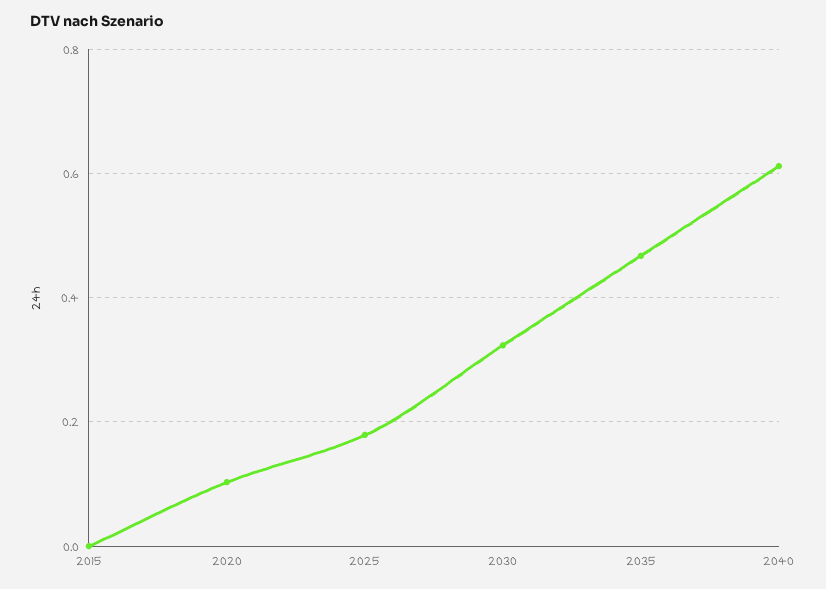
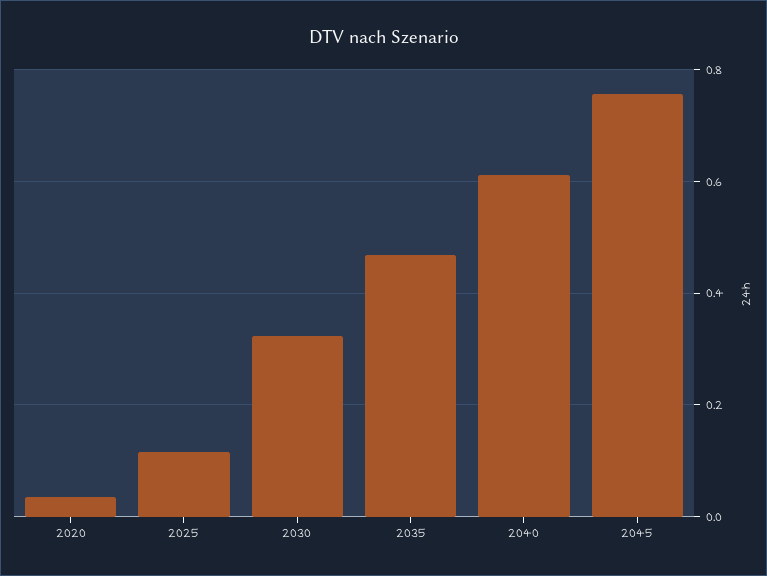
2015: 0 -> none
2020: 0.1 -> 0.04
2025: 0.18 -> 0.12
2045: none -> 0.76

